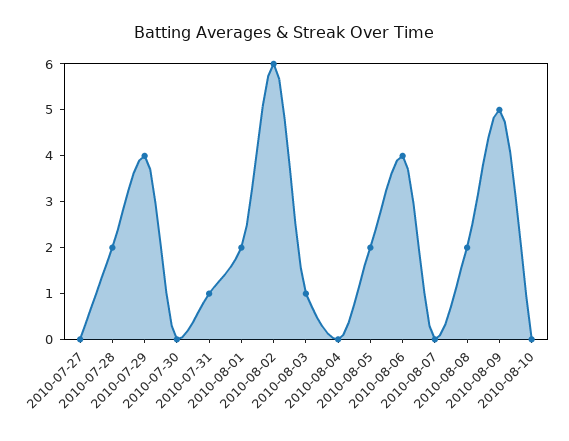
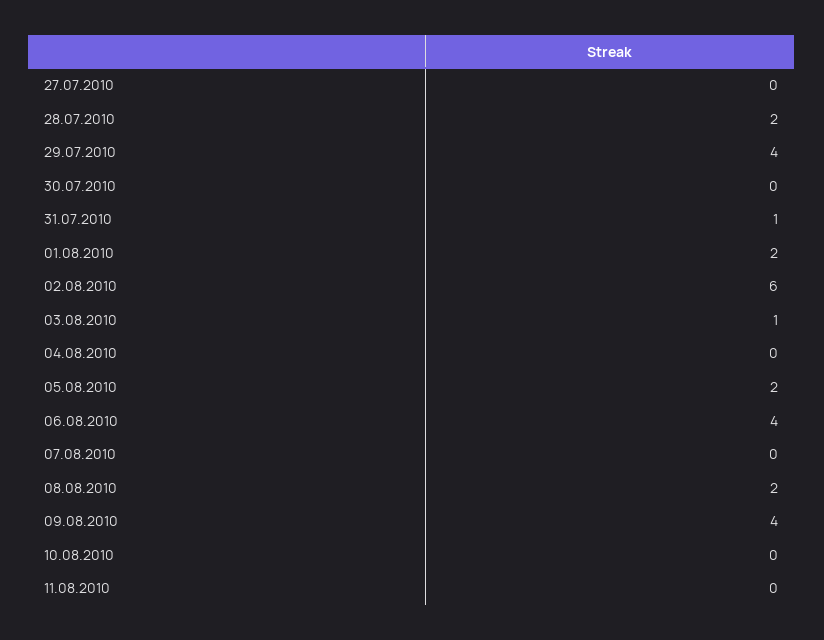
2010-08-09: 5 -> 4
11.08.2010: none -> 0

